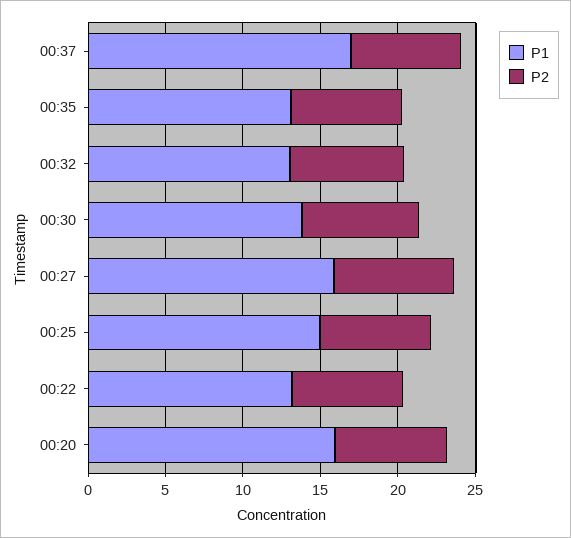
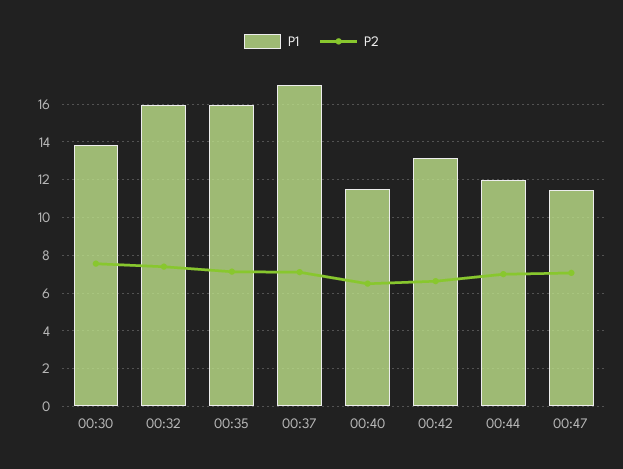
P1, 00:35: 13 -> 16
P1, 00:32: 13 -> 16
P1, 00:27: 16 -> none
P2, 00:27: 8 -> none
P1, 00:25: 15 -> none
P2, 00:25: 7 -> none
P1, 00:22: 13 -> none
P2, 00:22: 7 -> none
P1, 00:20: 16 -> none
P2, 00:20: 7 -> none
P1, 00:40: none -> 11.5
P2, 00:40: none -> 6.5
P1, 00:42: none -> 13
P2, 00:42: none -> 6.5
P1, 00:44: none -> 12
P2, 00:44: none -> 7
P1, 00:47: none -> 11.5
P2, 00:47: none -> 7

